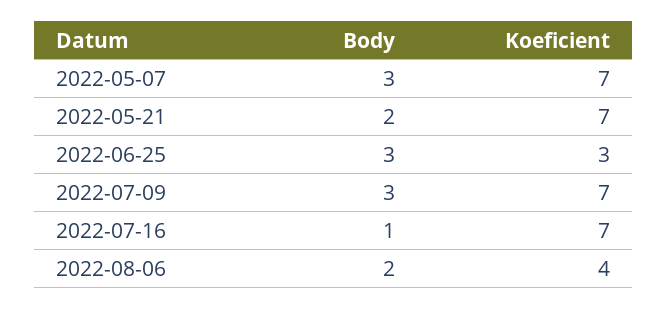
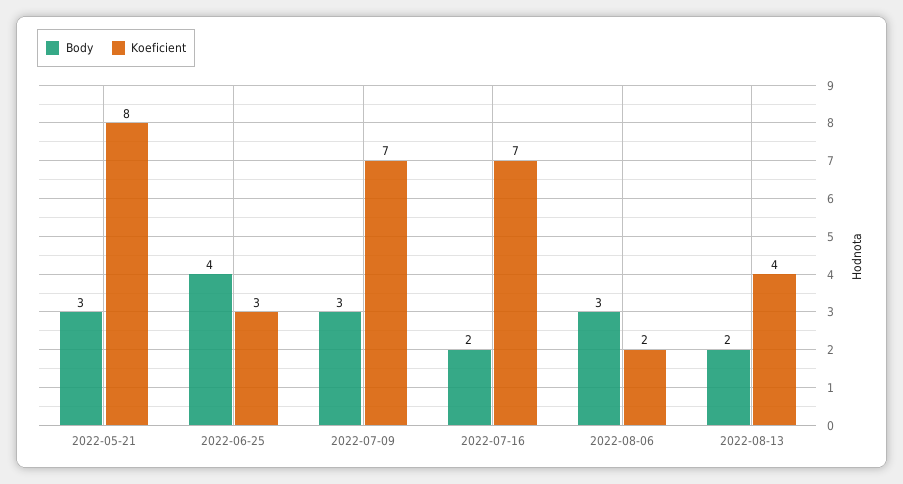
Body, 2022-05-07: 3 -> none
Koeficient, 2022-05-07: 7 -> none
Body, 2022-05-21: 2 -> 3
Koeficient, 2022-05-21: 7 -> 8
Body, 2022-06-25: 3 -> 4
Body, 2022-07-16: 1 -> 2
Body, 2022-08-06: 2 -> 3
Koeficient, 2022-08-06: 4 -> 2
Body, 2022-08-13: none -> 2
Koeficient, 2022-08-13: none -> 4

